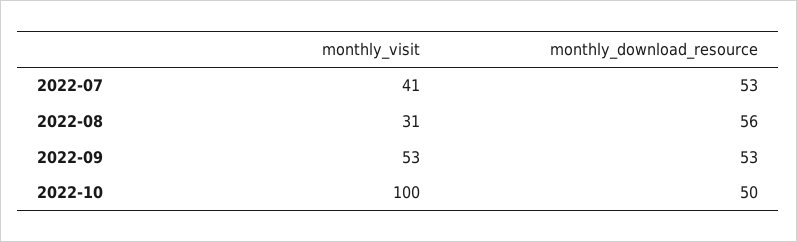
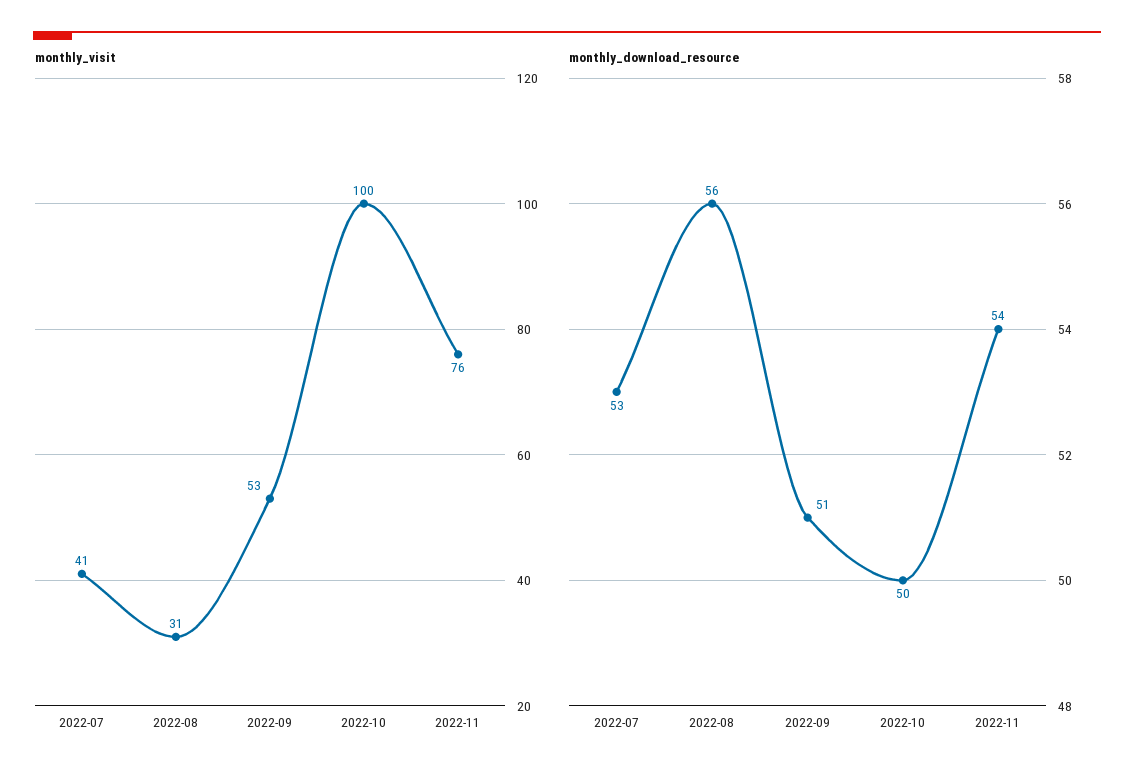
monthly_download_resource, 2022-09: 53 -> 51
monthly_visit, 2022-11: none -> 76
monthly_download_resource, 2022-11: none -> 54

